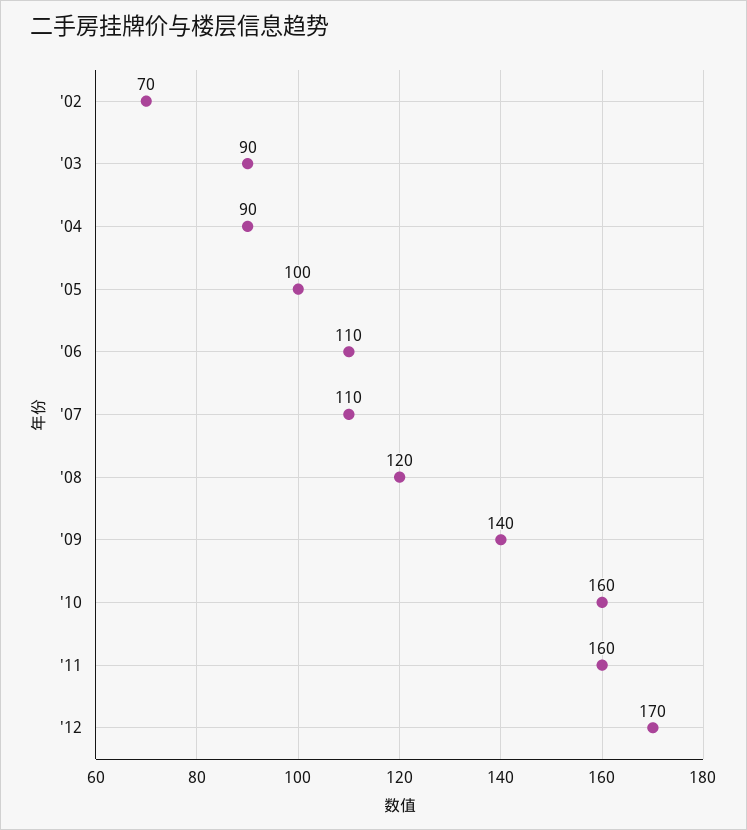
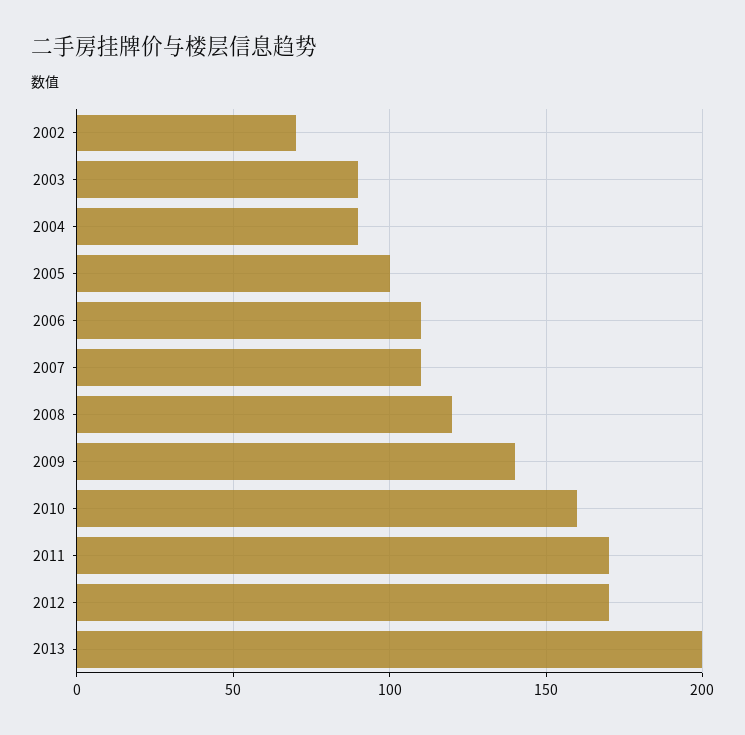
'11: 160 -> 170
2013: none -> 200

